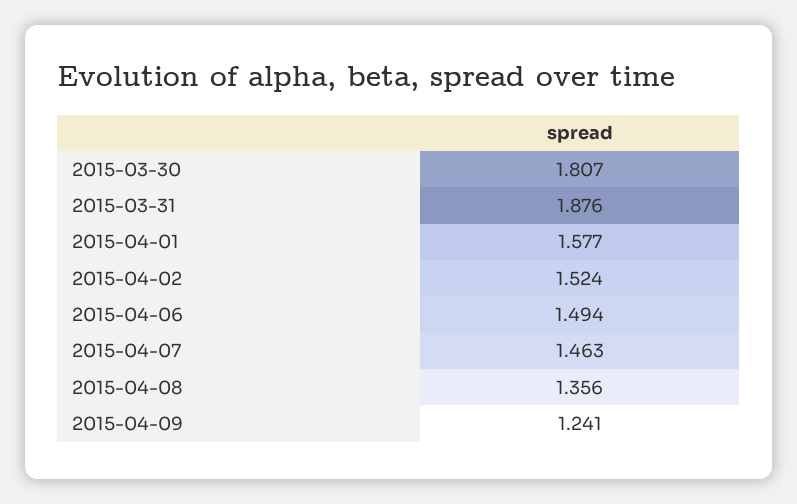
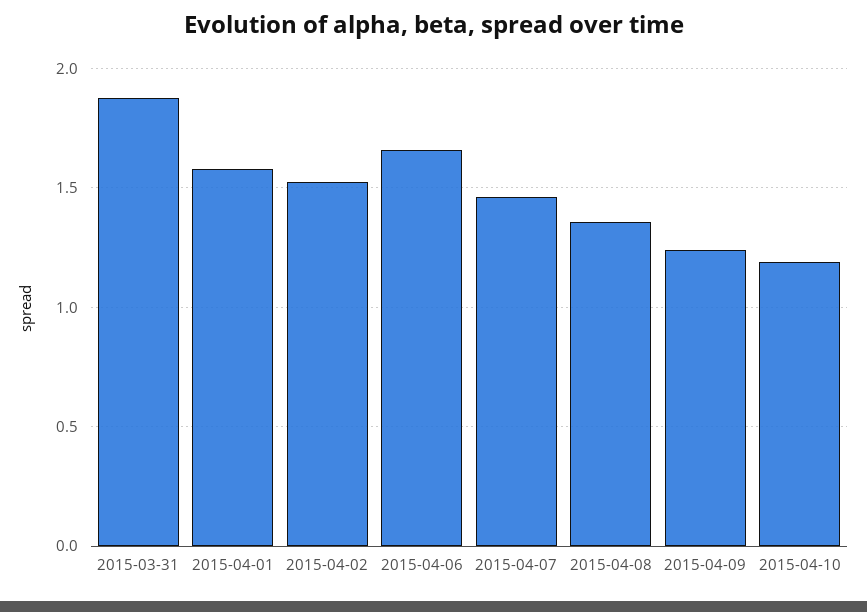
2015-03-30: 1.807 -> none
2015-04-06: 1.494 -> 1.65
2015-04-10: none -> 1.2

